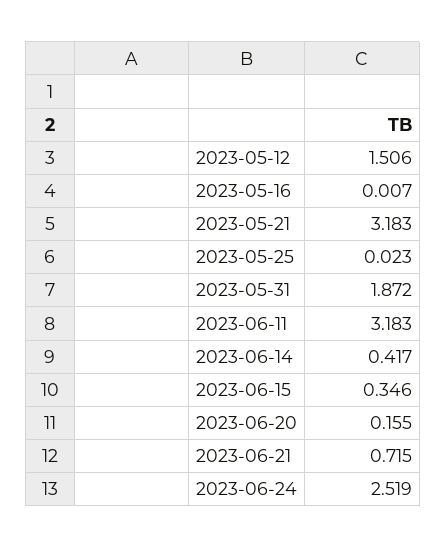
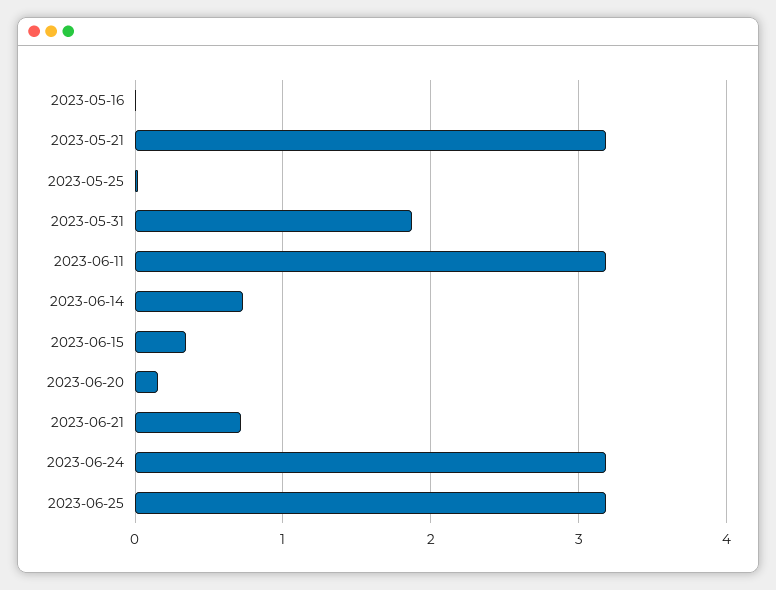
2023-05-12: 1.506 -> none
2023-06-14: 0.417 -> 0.7
2023-06-24: 2.519 -> 3.2
2023-06-25: none -> 3.2

